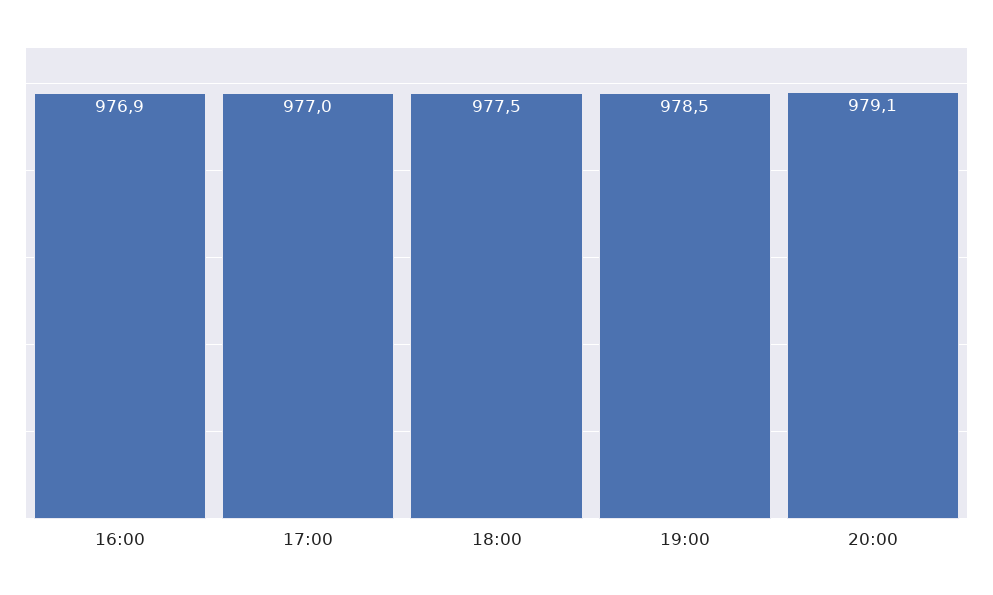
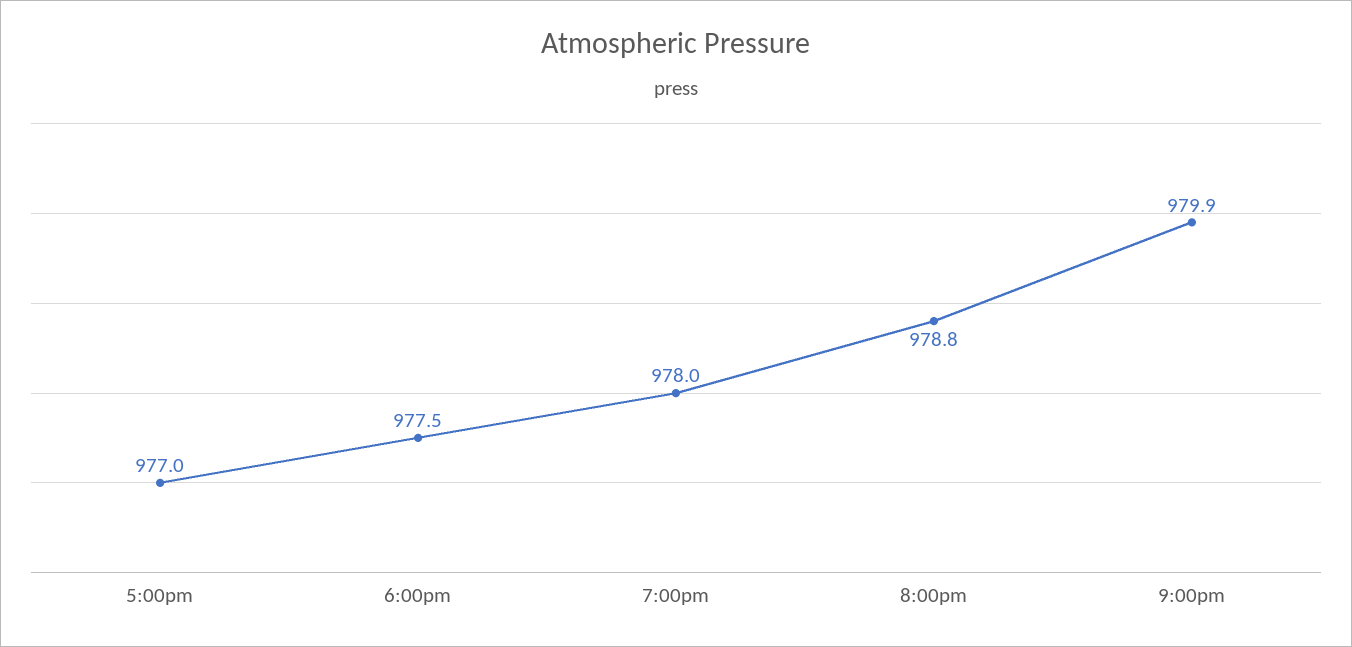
16:00: 976.9 -> none
19:00: 978.5 -> 978
20:00: 979.1 -> 978.8
9:00pm: none -> 979.9

